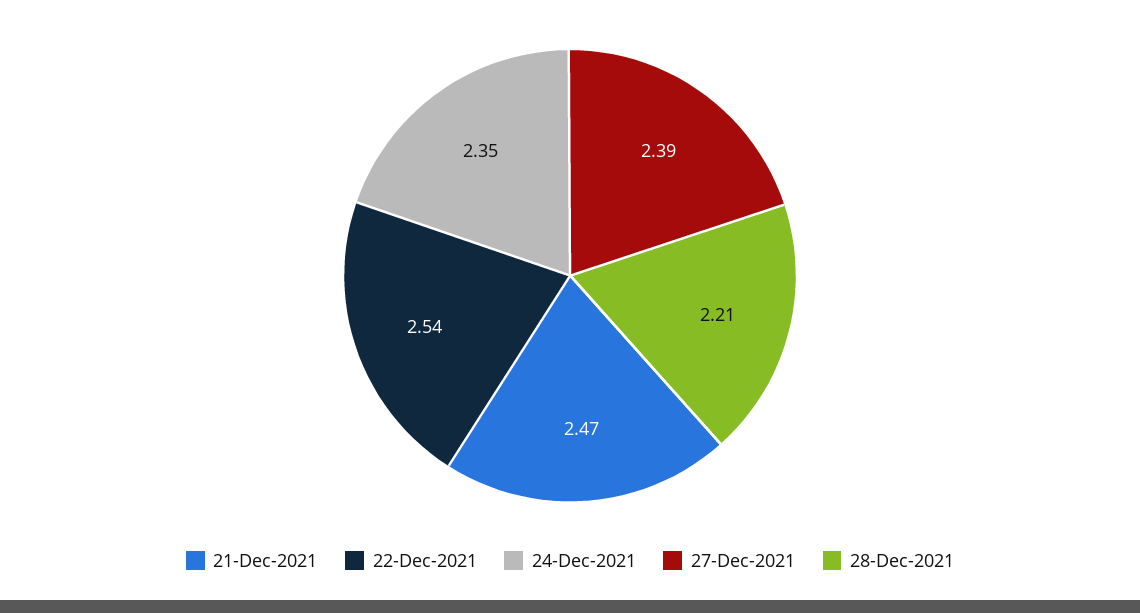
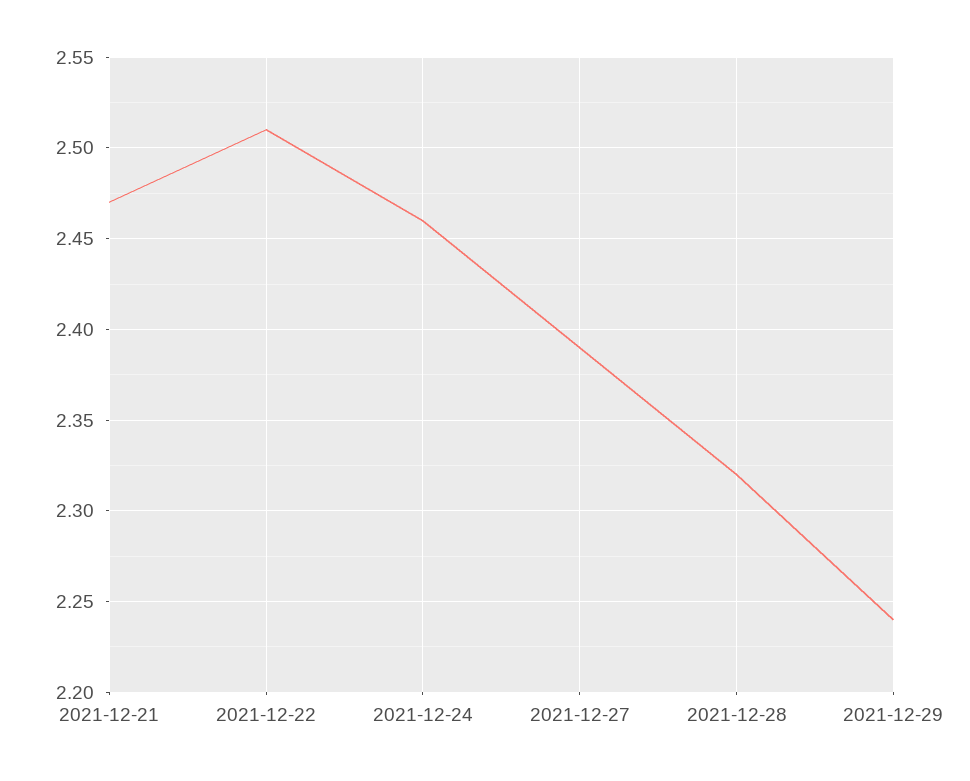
22-Dec-2021: 2.54 -> 2.51
24-Dec-2021: 2.35 -> 2.46
28-Dec-2021: 2.21 -> 2.32
2021-12-29: none -> 2.24

